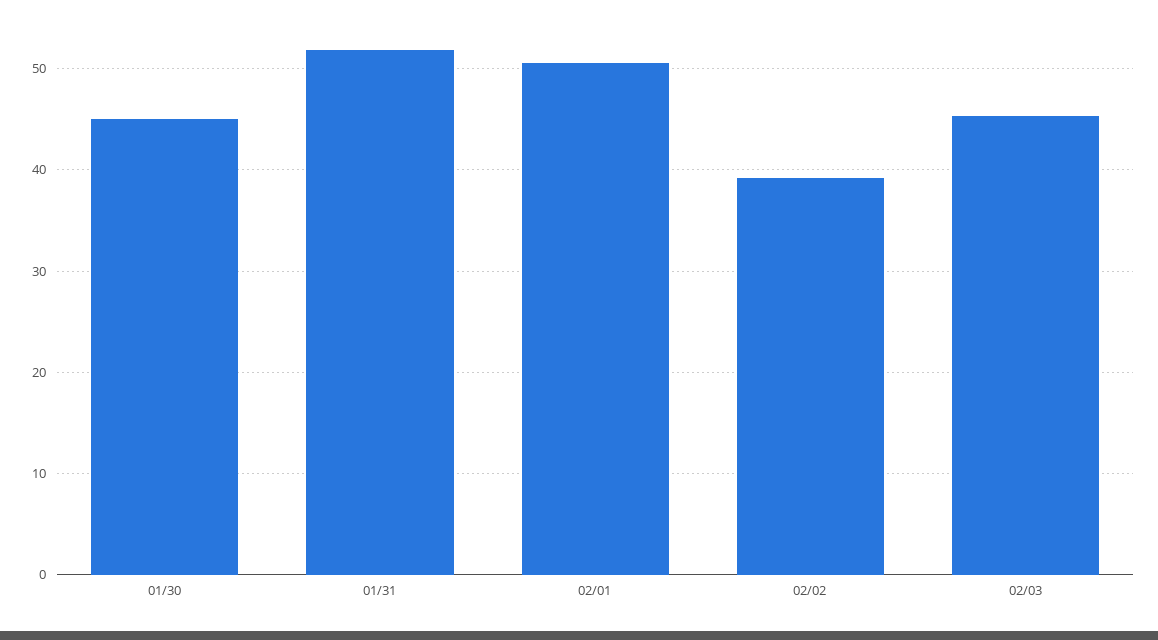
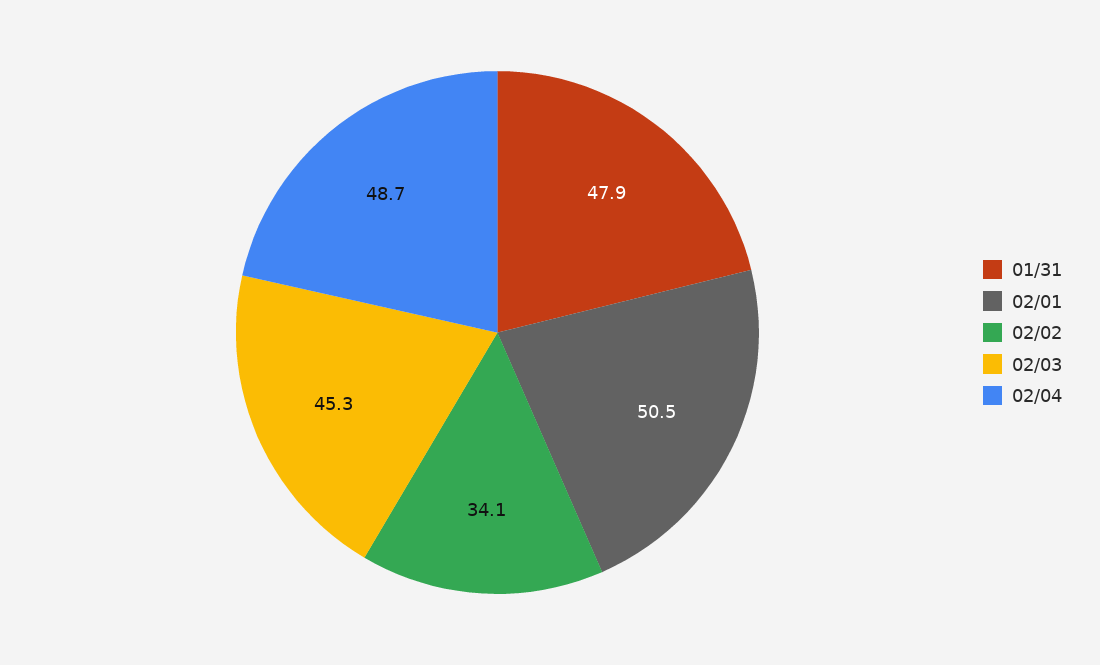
01/30: 45 -> none
01/31: 52 -> 47.9
02/02: 39 -> 34.1
02/04: none -> 48.7

